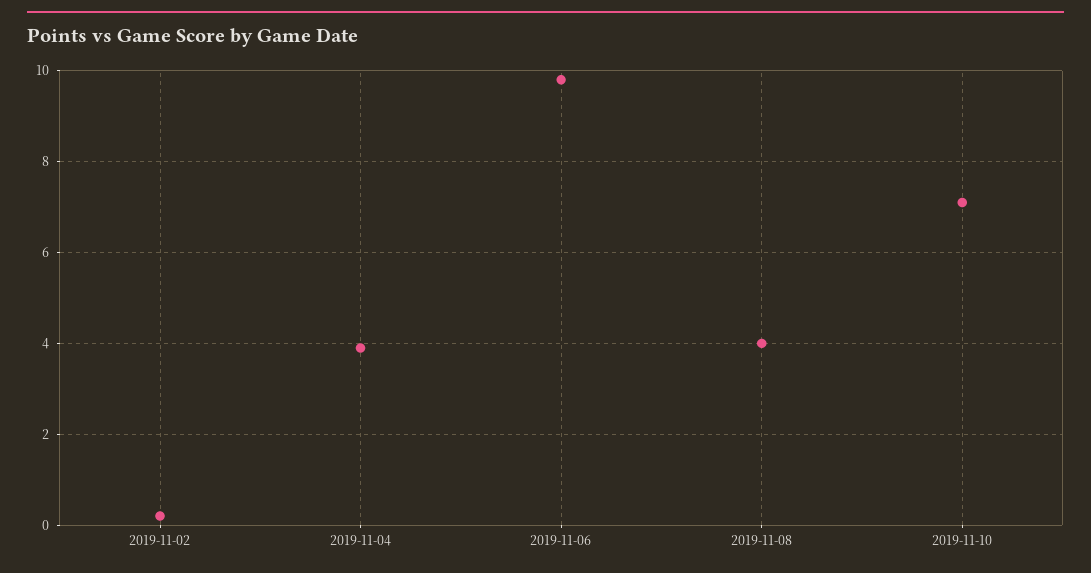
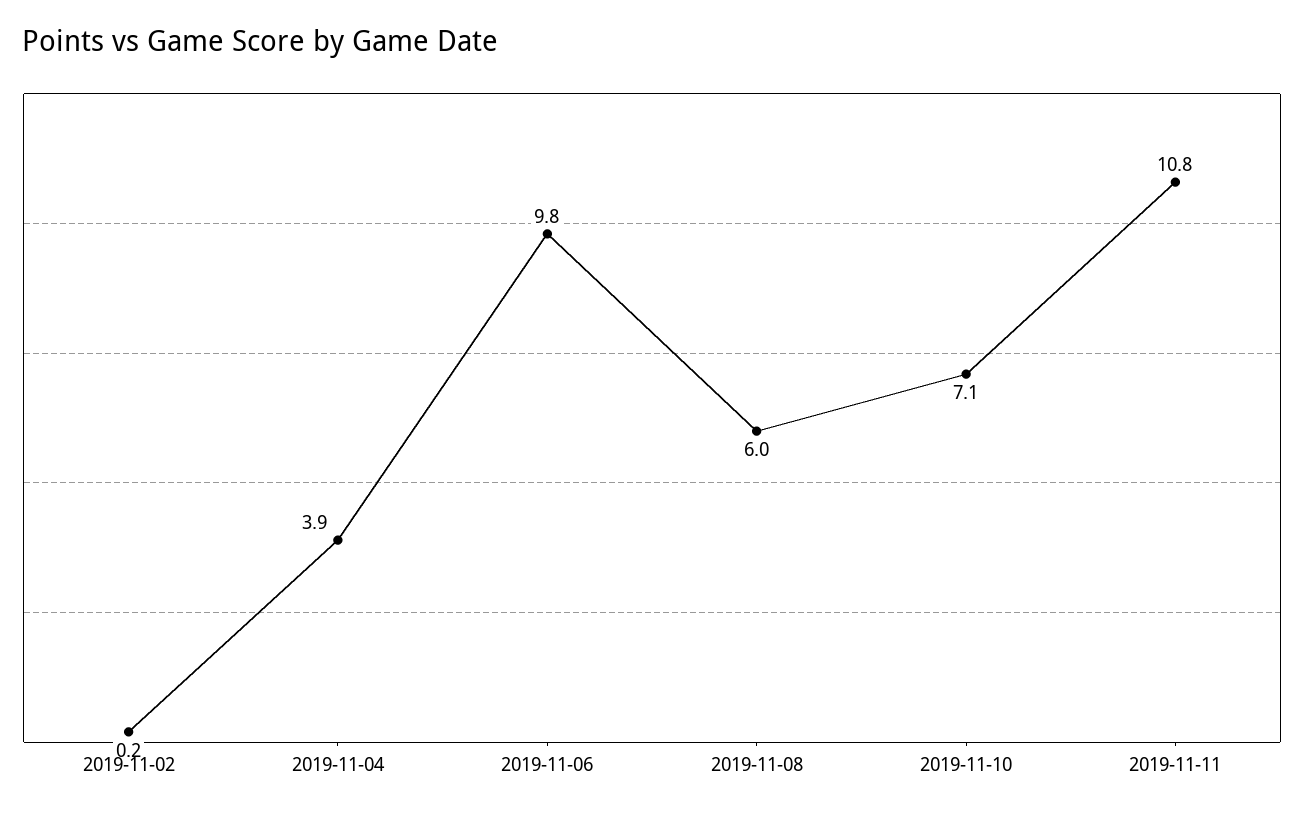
2019-11-08: 4 -> 6
2019-11-11: none -> 10.8

